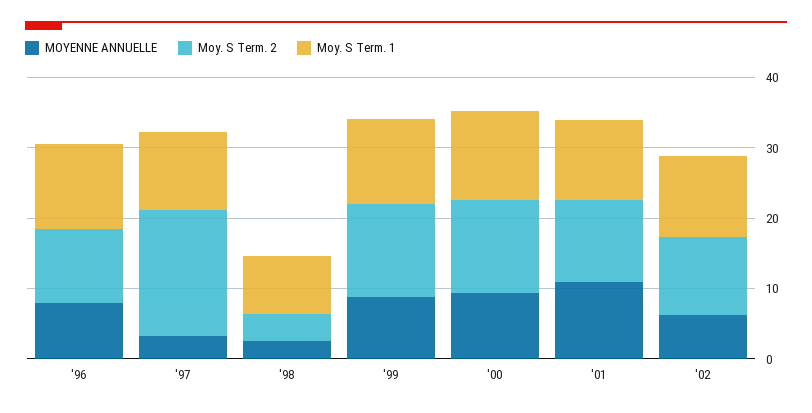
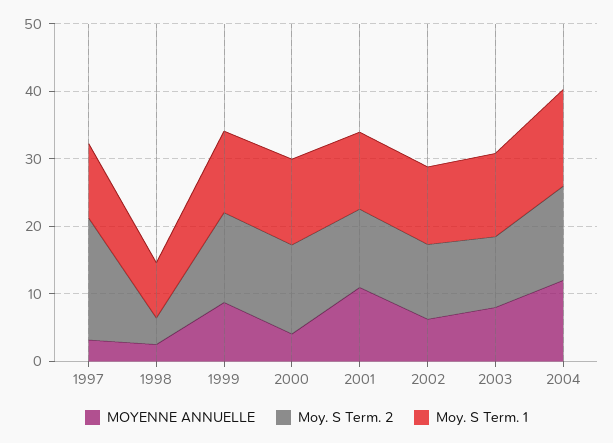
MOYENNE ANNUELLE, '96: 8 -> none
Moy. S Term. 2, '96: 10 -> none
Moy. S Term. 1, '96: 12 -> none
MOYENNE ANNUELLE, '00: 10 -> 4
MOYENNE ANNUELLE, 2003: none -> 8
Moy. S Term. 2, 2003: none -> 10
Moy. S Term. 1, 2003: none -> 12
MOYENNE ANNUELLE, 2004: none -> 12
Moy. S Term. 2, 2004: none -> 14
Moy. S Term. 1, 2004: none -> 14

